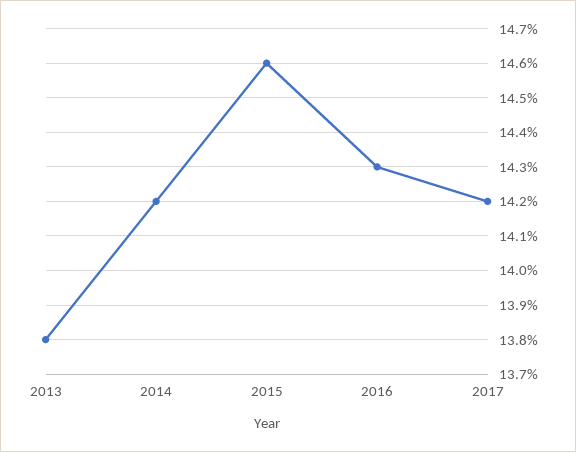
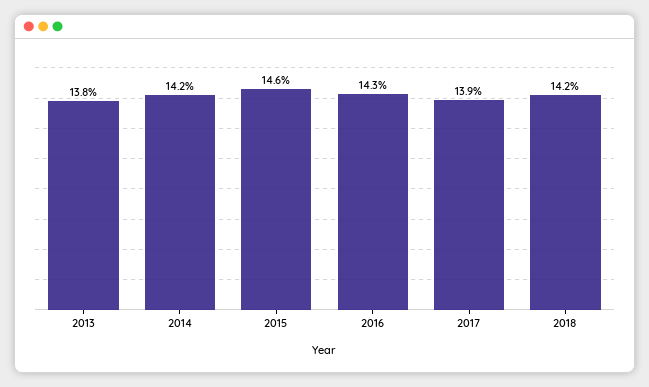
2017: 14.2 -> 13.9
2018: none -> 14.2

